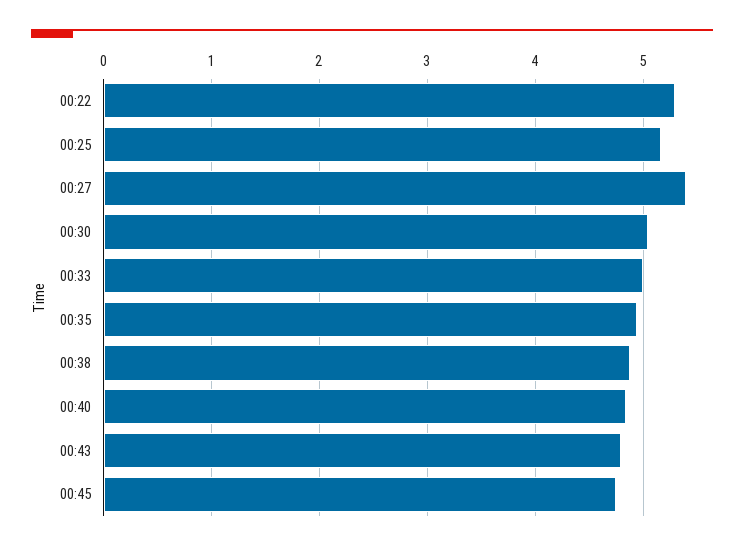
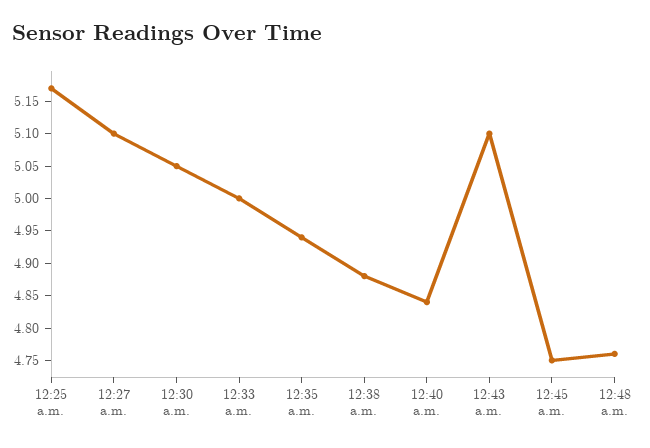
00:22: 5.3 -> none
00:27: 5.4 -> 5.1
00:43: 4.8 -> 5.1
12:48 a.m.: none -> 4.75

